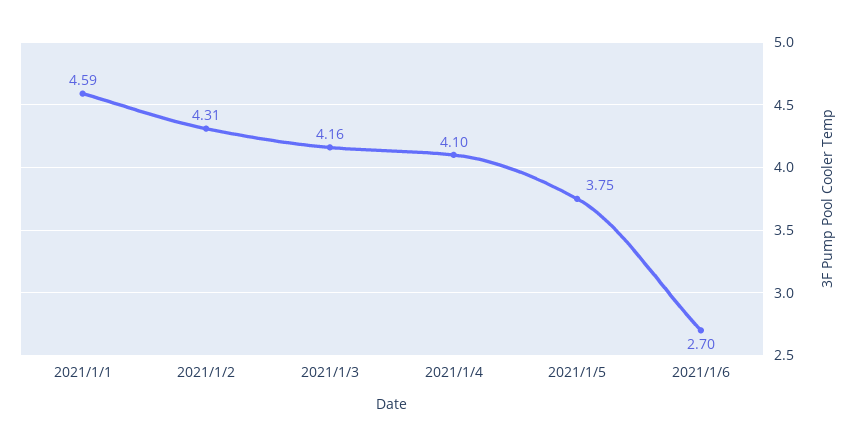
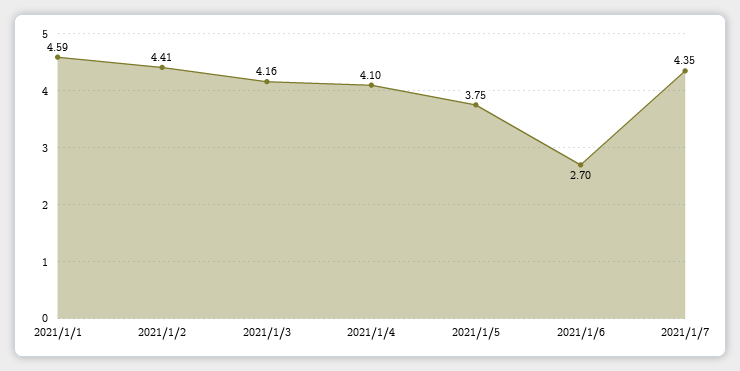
2021/1/2: 4.31 -> 4.41
2021/1/7: none -> 4.35

